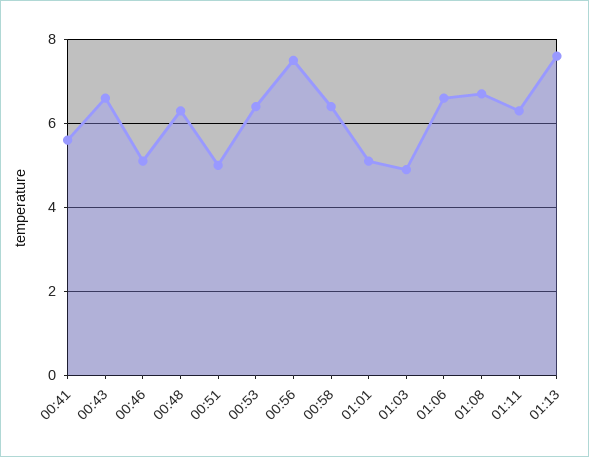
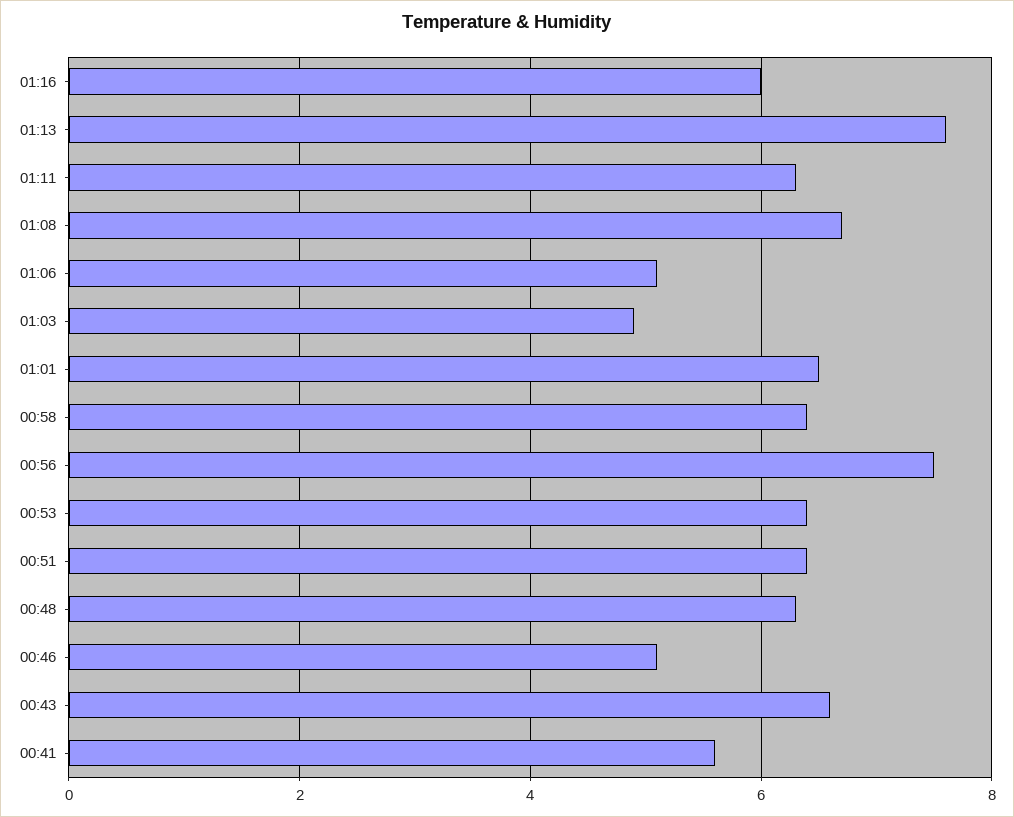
00:51: 5 -> 6.5
01:01: 5 -> 6.5
01:06: 6.5 -> 5
01:16: none -> 6

